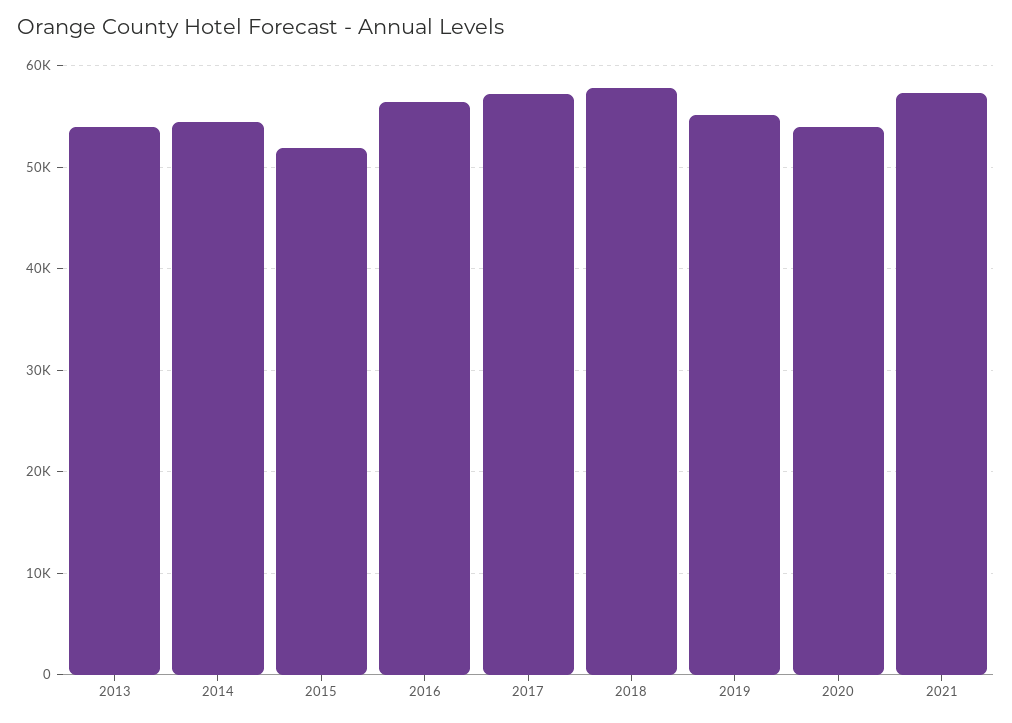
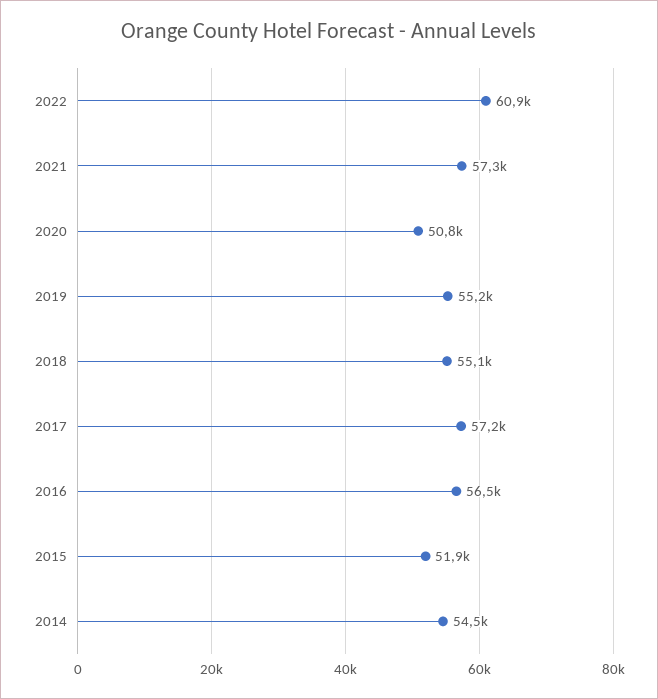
2013: 54000 -> none
2018: 58000 -> 55100
2020: 54000 -> 50800
2022: none -> 60900

